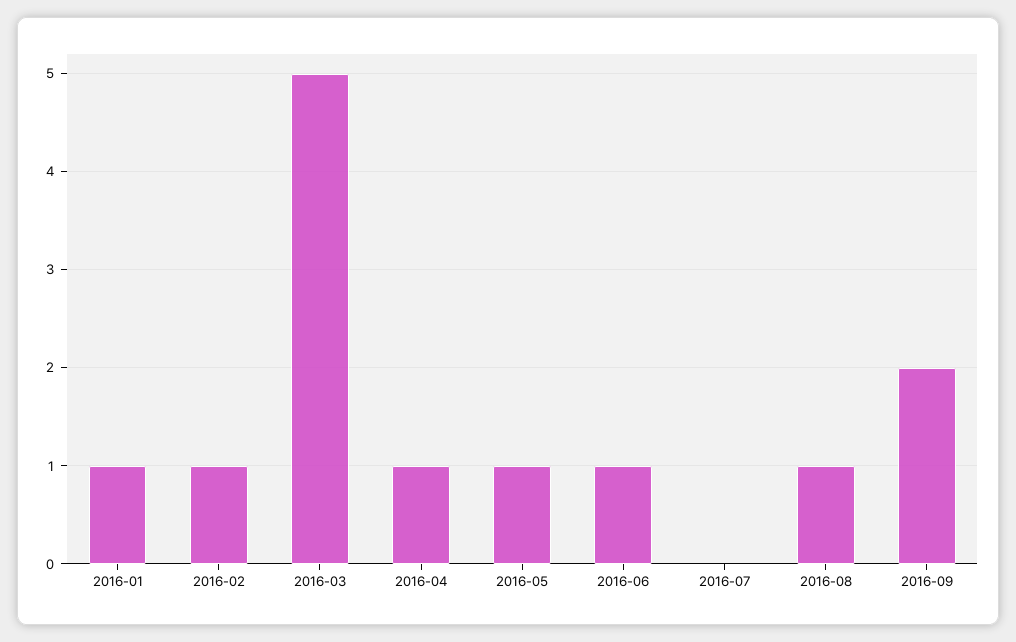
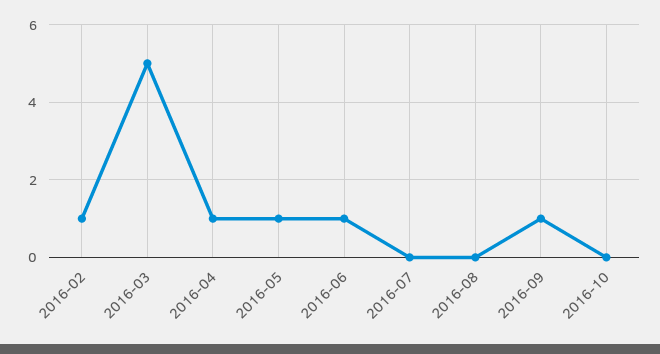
2016-01: 1 -> none
2016-08: 1 -> 0
2016-09: 2 -> 1
2016-10: none -> 0

